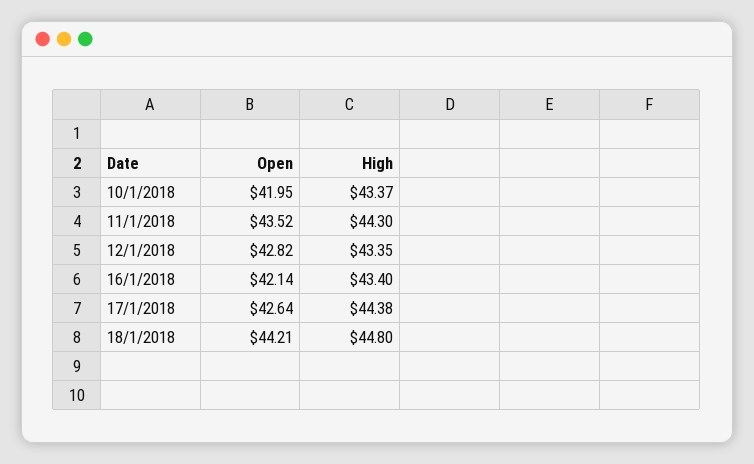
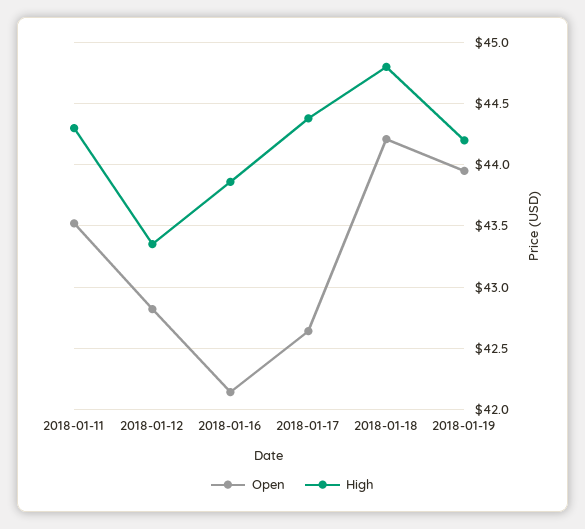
Open, 10/1/2018: 41.95 -> none
High, 10/1/2018: 43.37 -> none
High, 16/1/2018: 43.4 -> 43.85
Open, 2018-01-19: none -> 43.95
High, 2018-01-19: none -> 44.2

